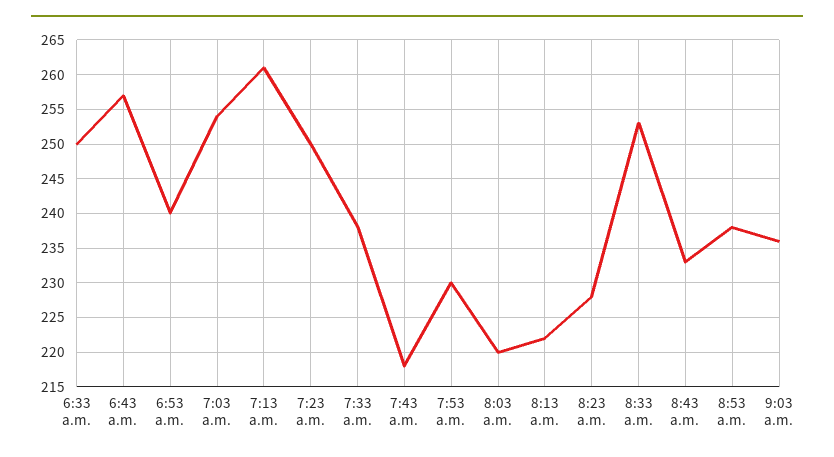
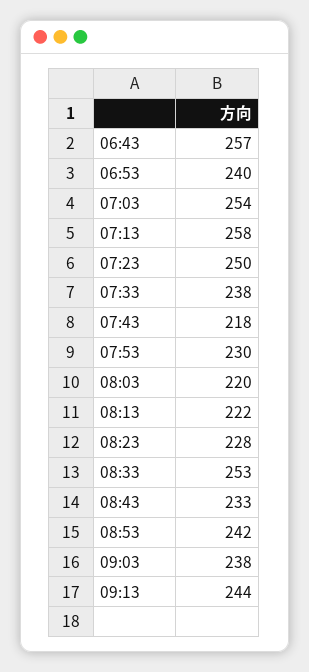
6:33 a.m.: 250 -> none
7:13 a.m.: 261 -> 258
8:53 a.m.: 238 -> 242
9:03 a.m.: 236 -> 238
09:13: none -> 244

